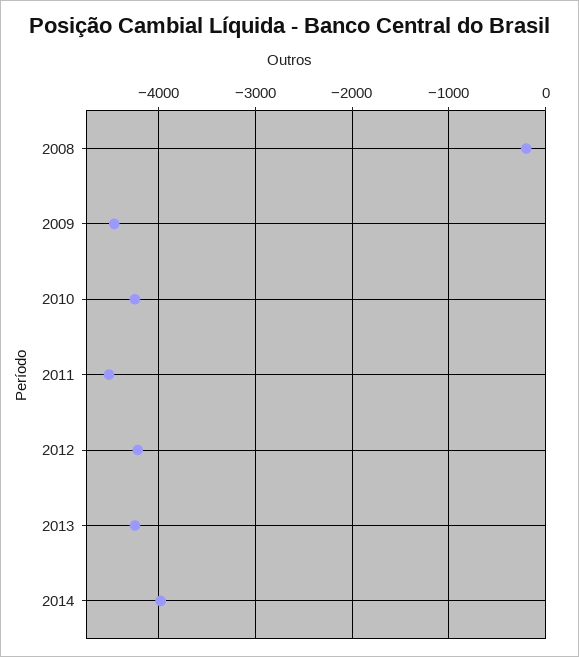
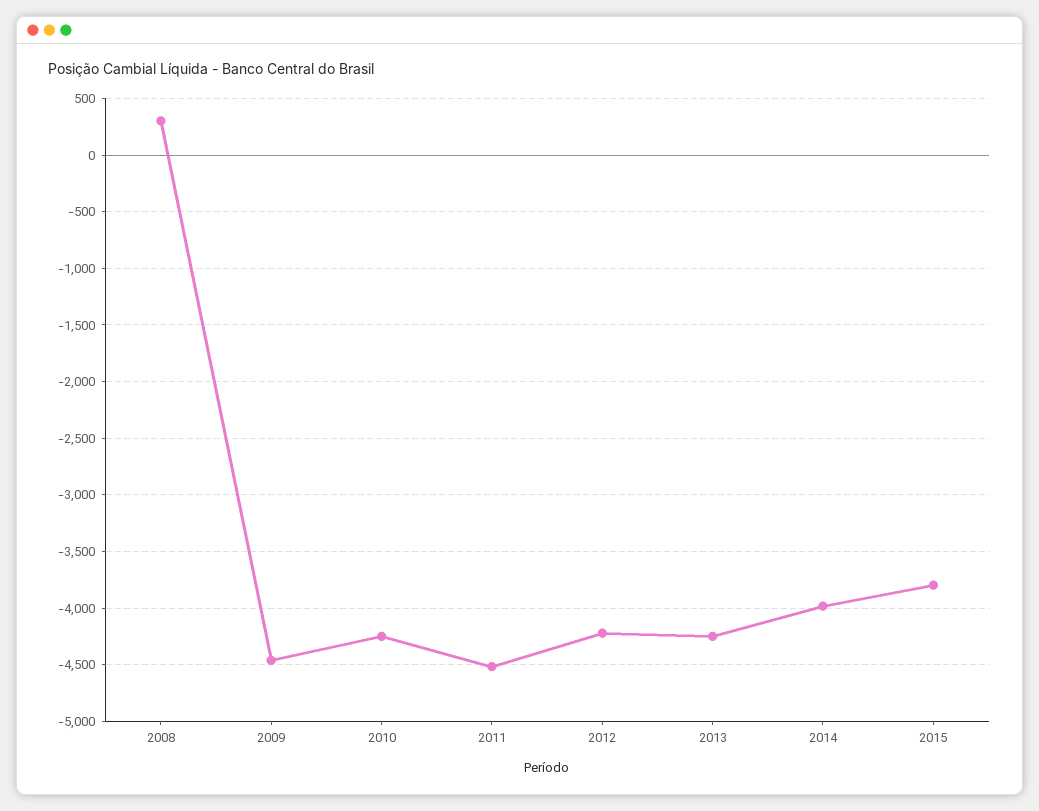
2008: -200 -> 300
2015: none -> -3800

